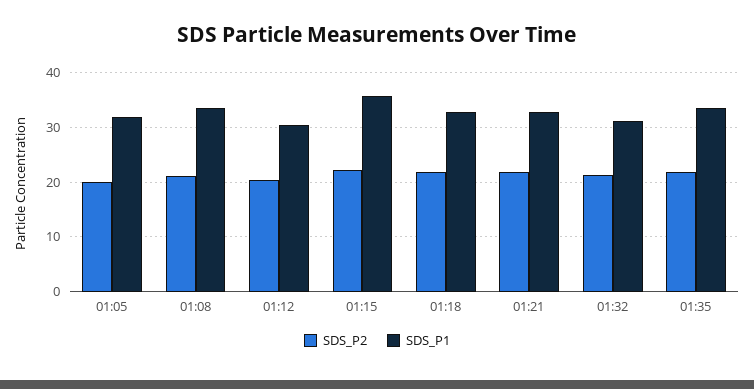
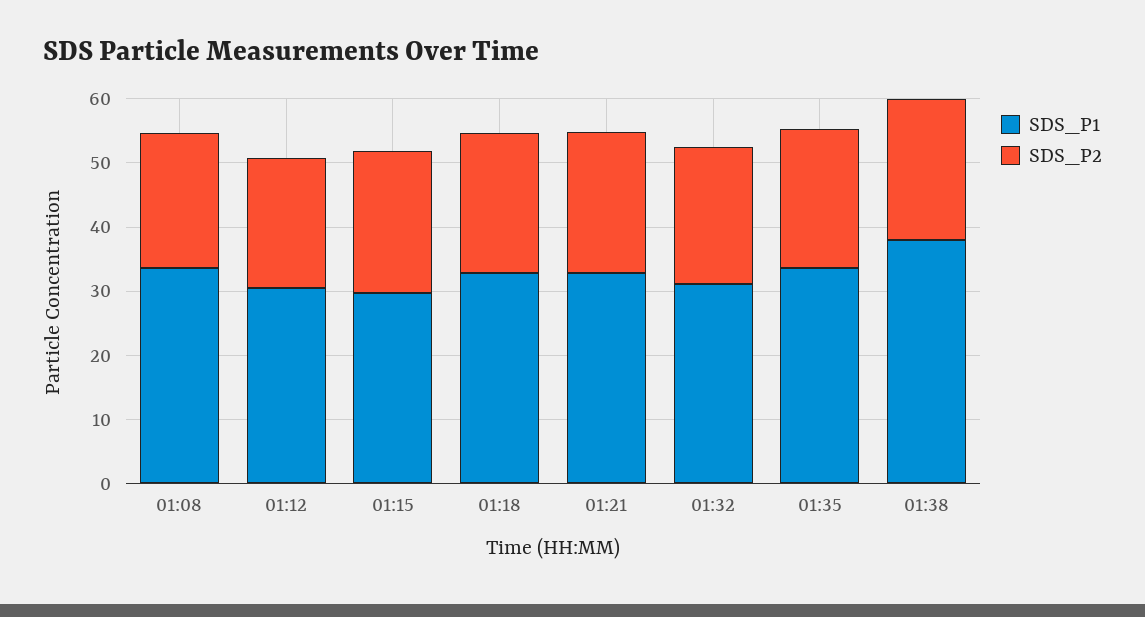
SDS_P2, 01:05: 20 -> none
SDS_P1, 01:05: 32 -> none
SDS_P1, 01:15: 36 -> 30
SDS_P1, 01:38: none -> 38
SDS_P2, 01:38: none -> 22

